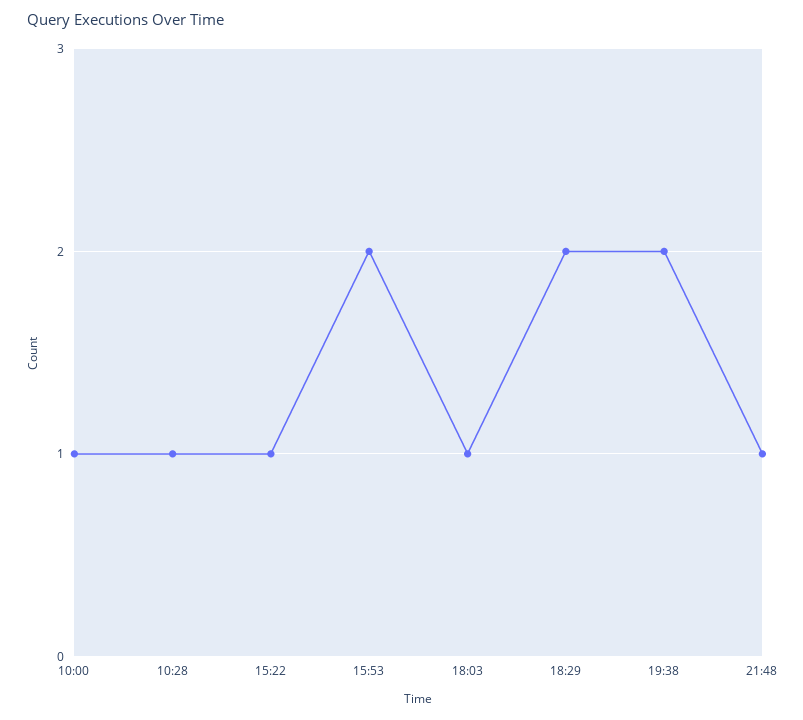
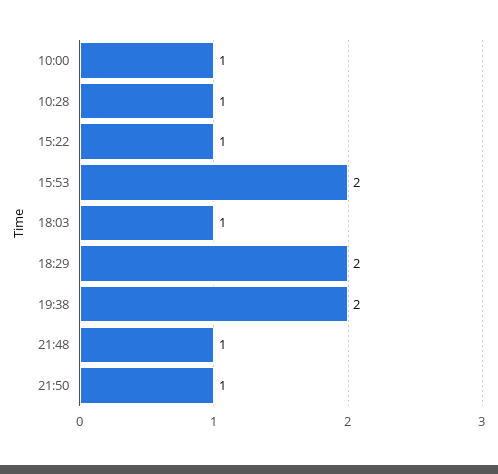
21:50: none -> 1

